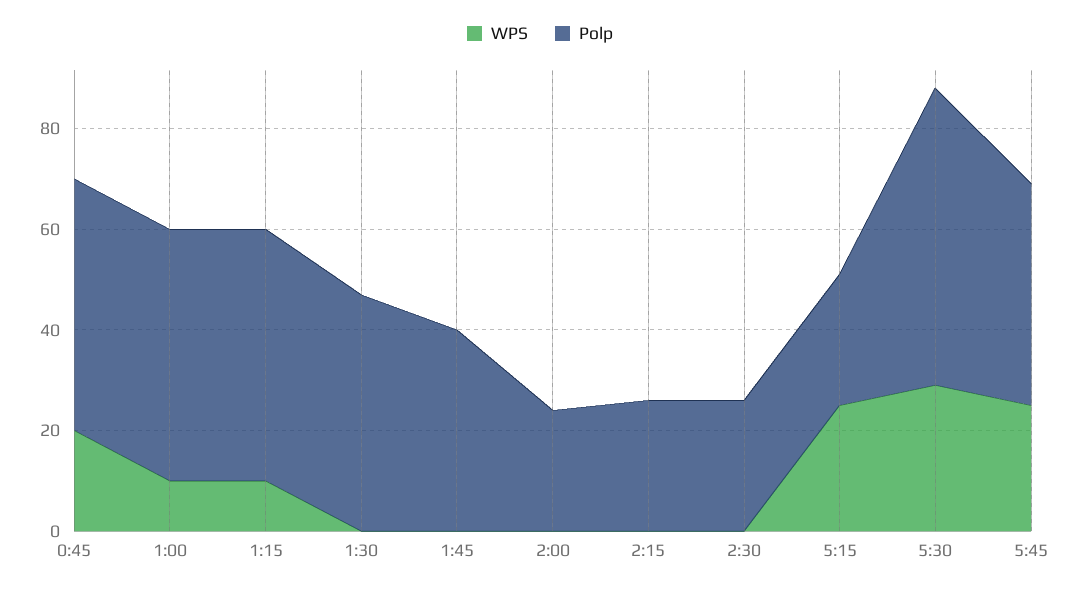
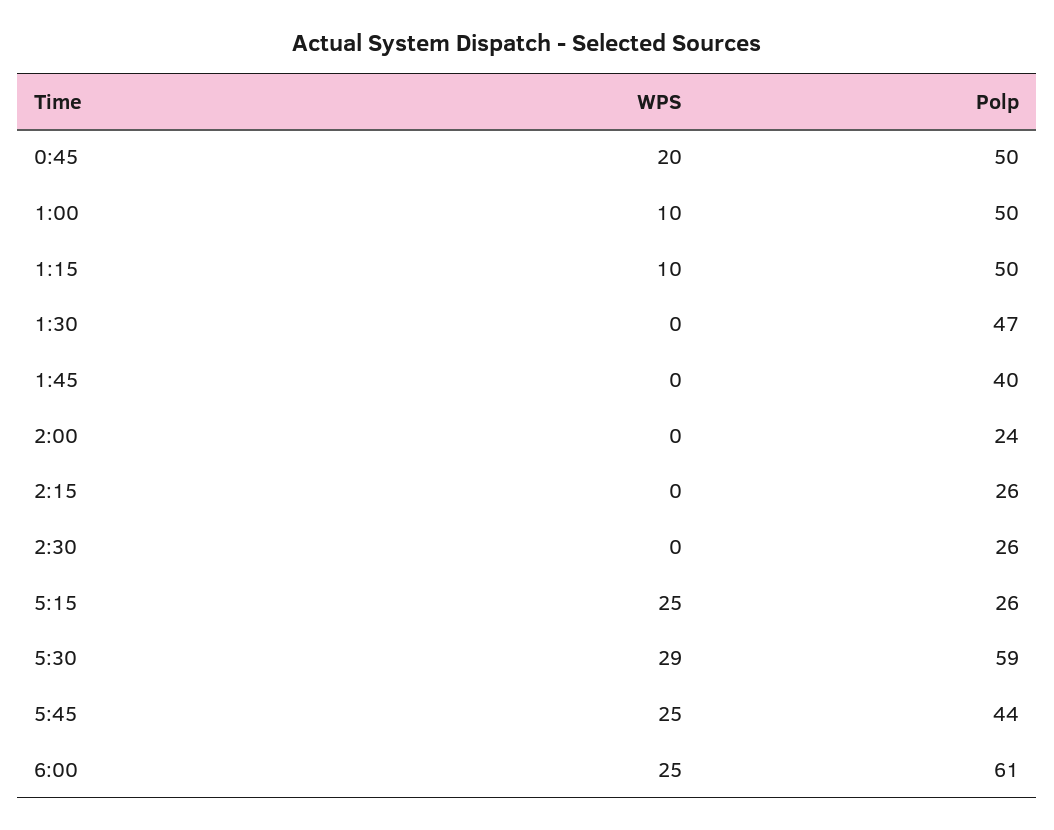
WPS, 6:00: none -> 25
Polp, 6:00: none -> 61

